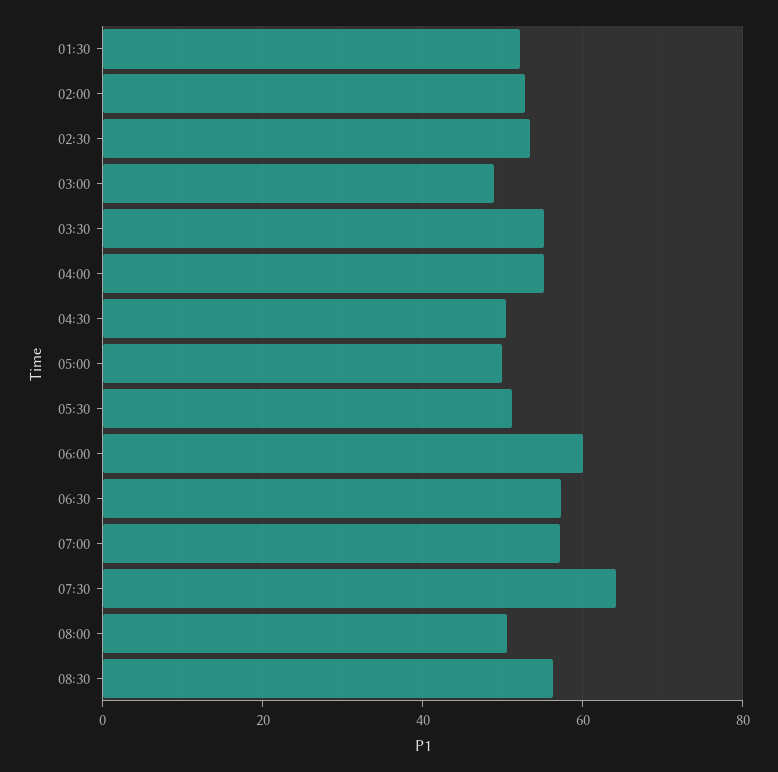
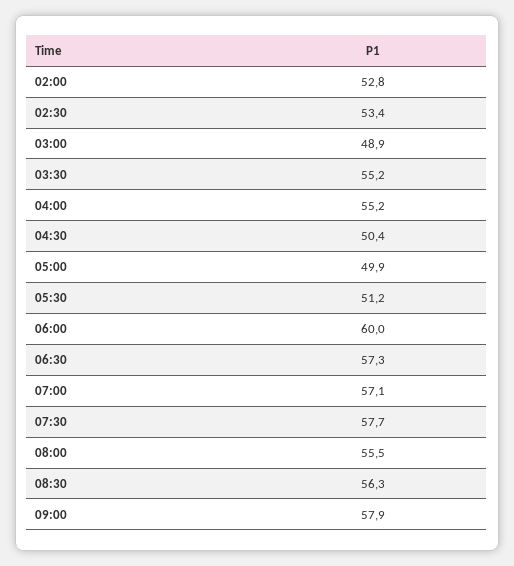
01:30: 52 -> none
07:30: 64 -> 57.7
08:00: 50 -> 55.5
09:00: none -> 57.9

